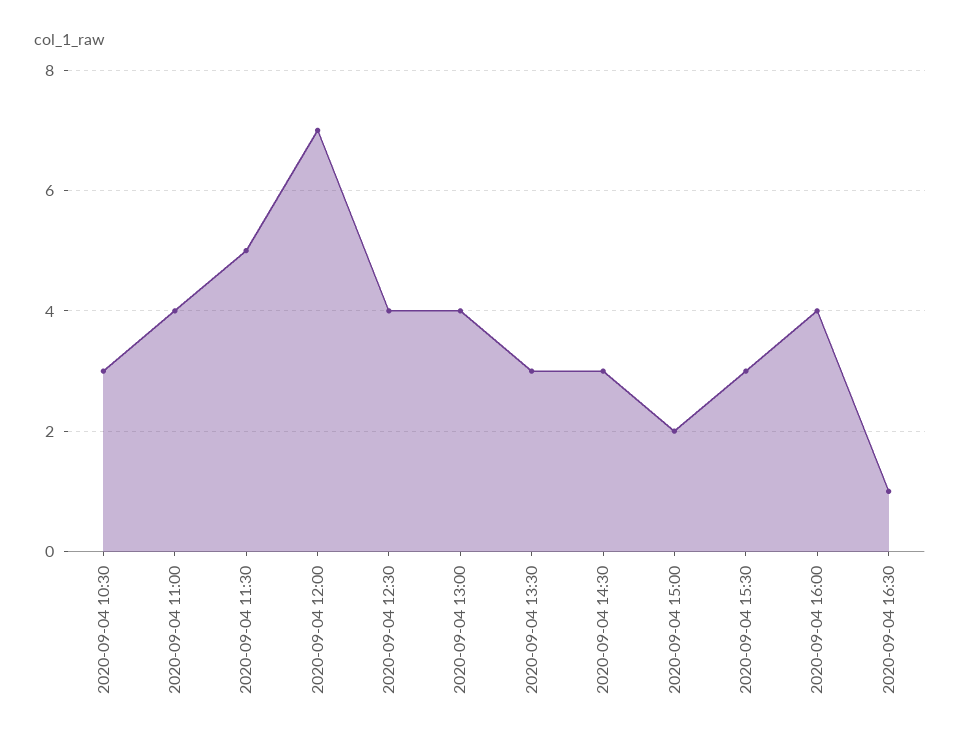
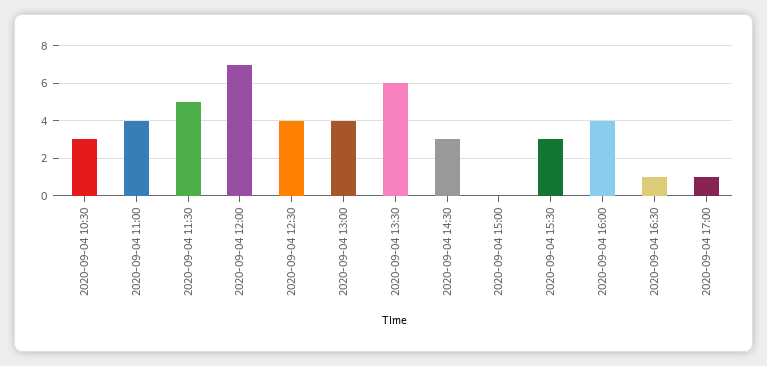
2020-09-04 13:30: 3 -> 6
2020-09-04 15:00: 2 -> 0
2020-09-04 17:00: none -> 1

